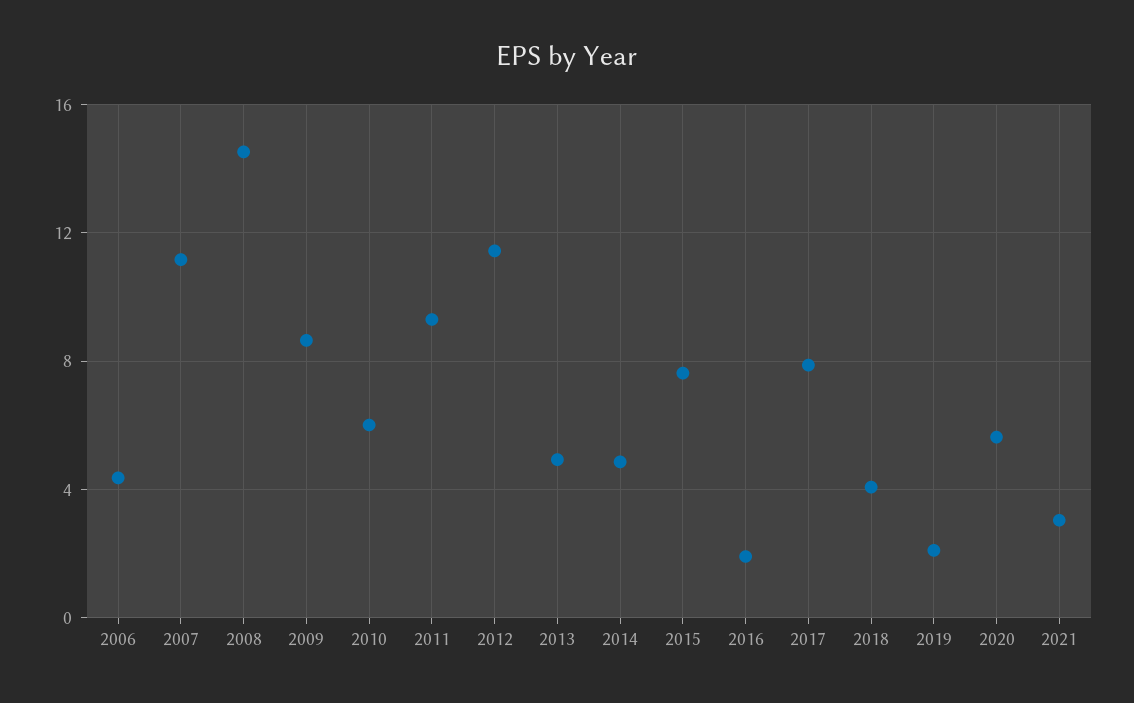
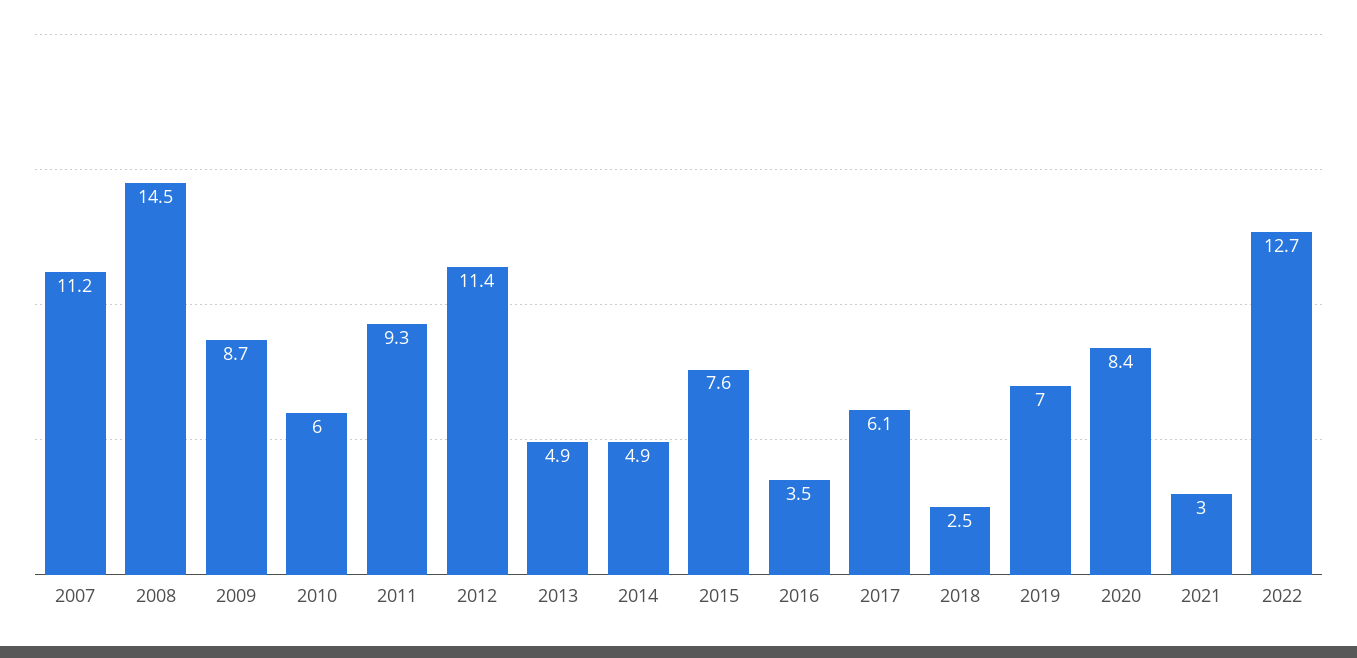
2006: 4.5 -> none
2016: 2 -> 3.5
2017: 8 -> 6.1
2018: 4 -> 2.5
2019: 2 -> 7
2020: 5.5 -> 8.4
2022: none -> 12.7

